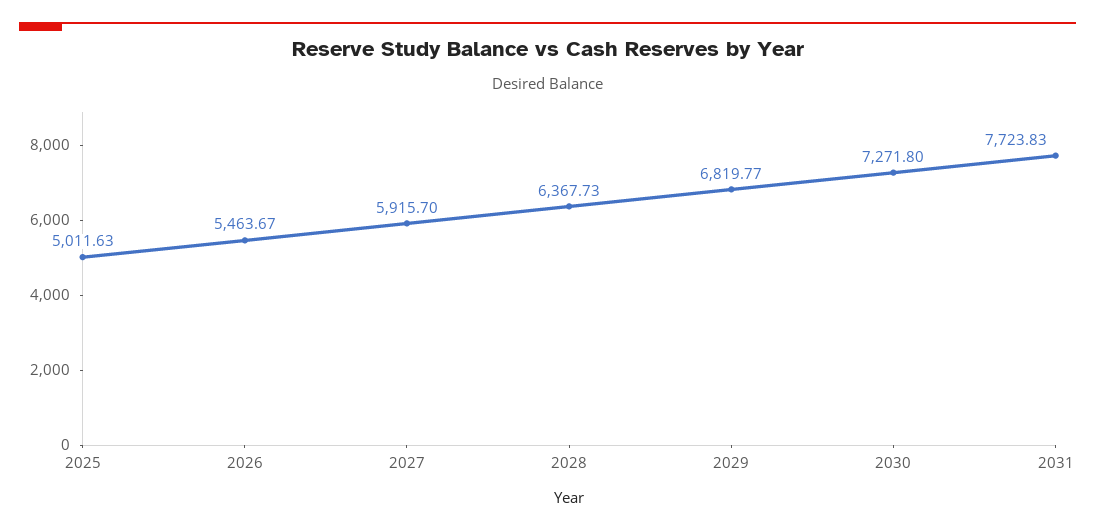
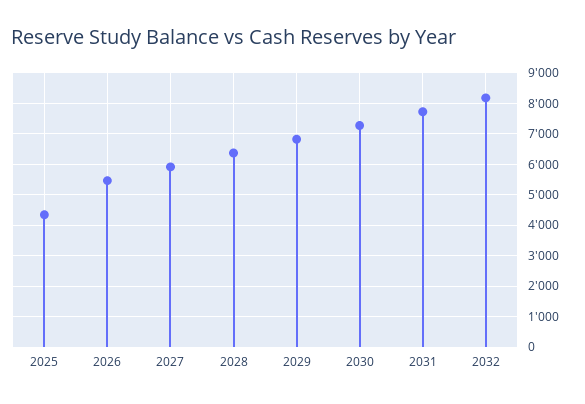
2025: 5011.63 -> 4400
2032: none -> 8200

